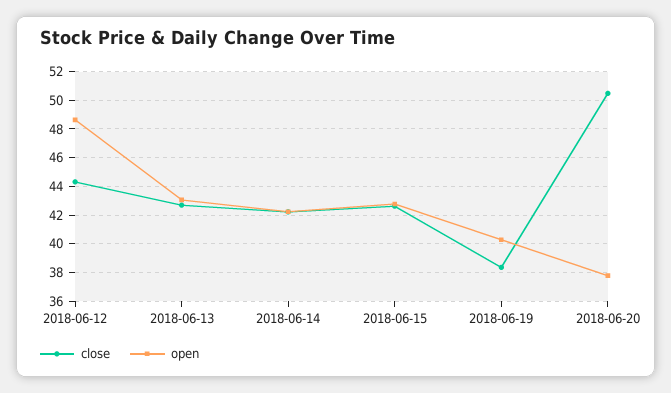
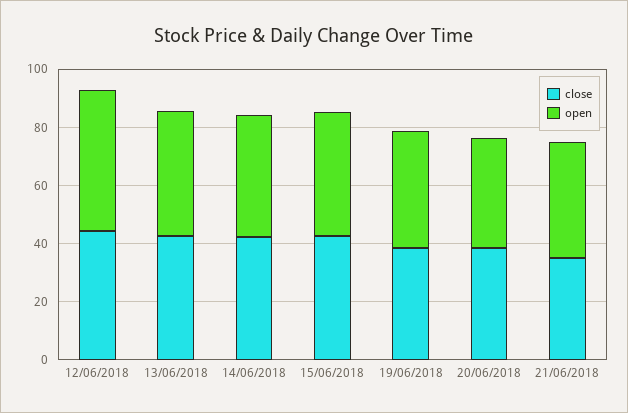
close, 2018-06-20: 50.5 -> 40
close, 21/06/2018: none -> 35
open, 21/06/2018: none -> 40

